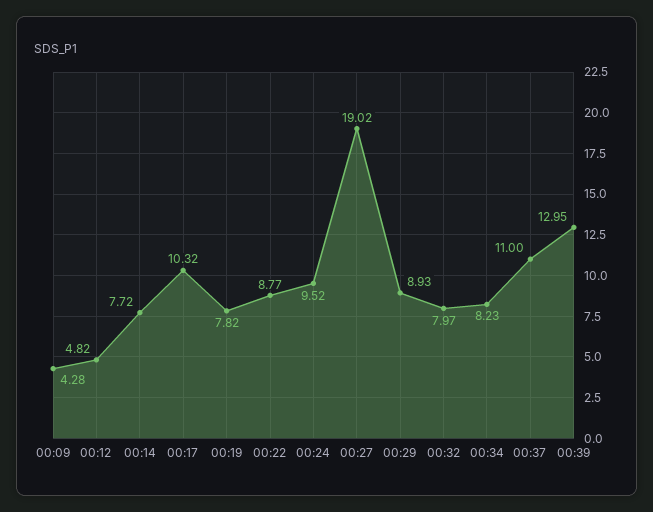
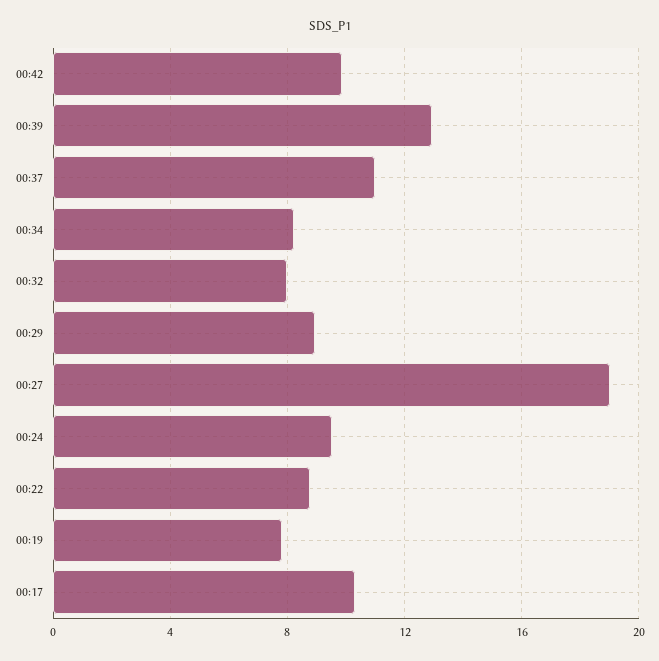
00:09: 4.28 -> none
00:12: 4.82 -> none
00:14: 7.72 -> none
00:42: none -> 10

